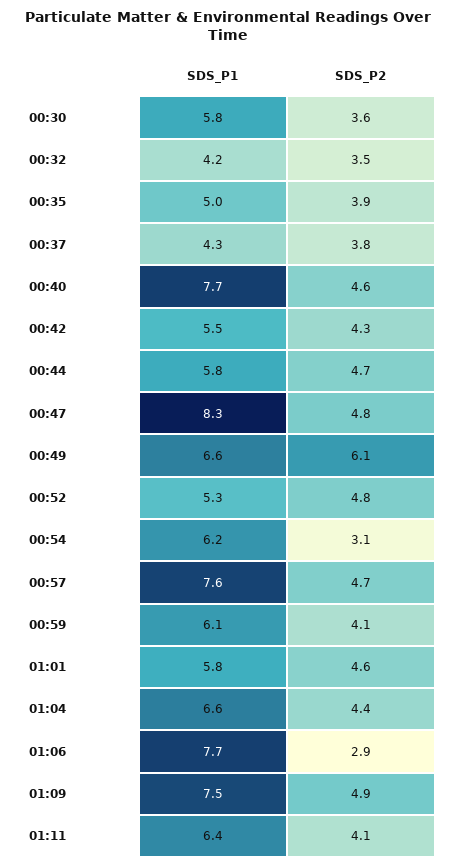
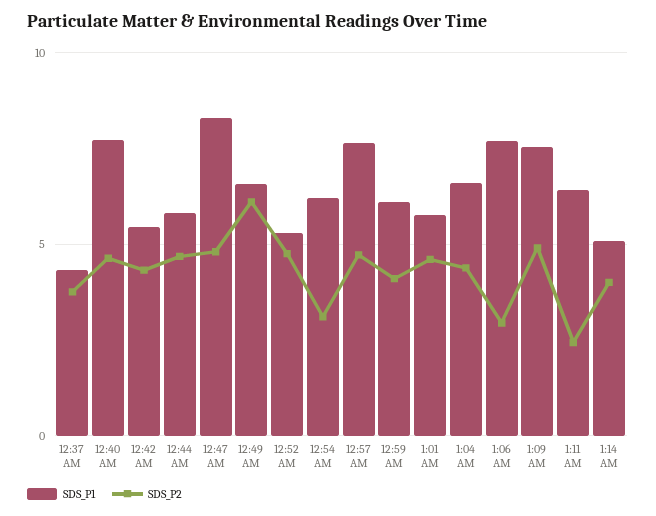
SDS_P1, 00:30: 5.8 -> none
SDS_P2, 00:30: 3.6 -> none
SDS_P1, 00:32: 4.2 -> none
SDS_P2, 00:32: 3.5 -> none
SDS_P1, 00:35: 5 -> none
SDS_P2, 00:35: 3.9 -> none
SDS_P2, 01:11: 4.1 -> 2.5
SDS_P1, 1:14 AM: none -> 5
SDS_P2, 1:14 AM: none -> 4

